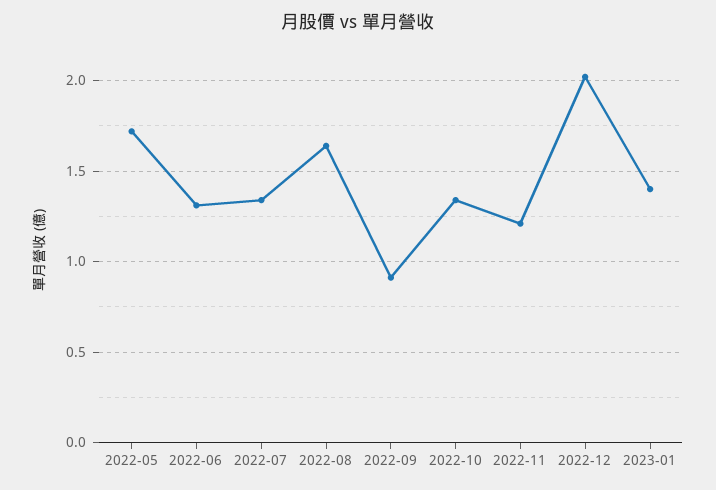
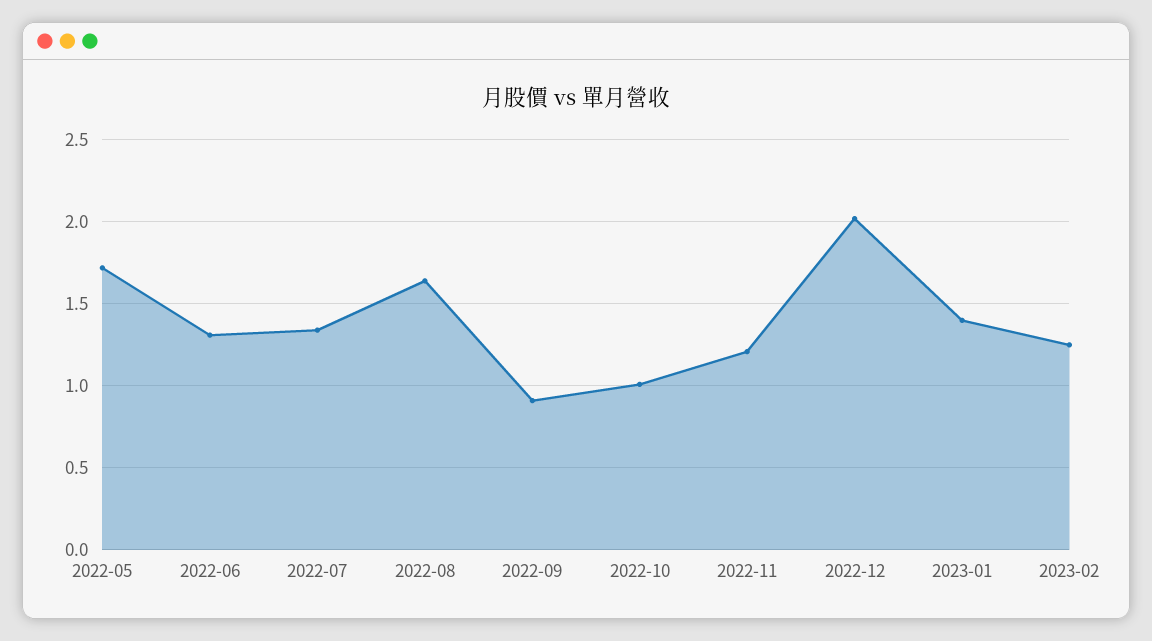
2022-10: 1.35 -> 1
2023-02: none -> 1.25

